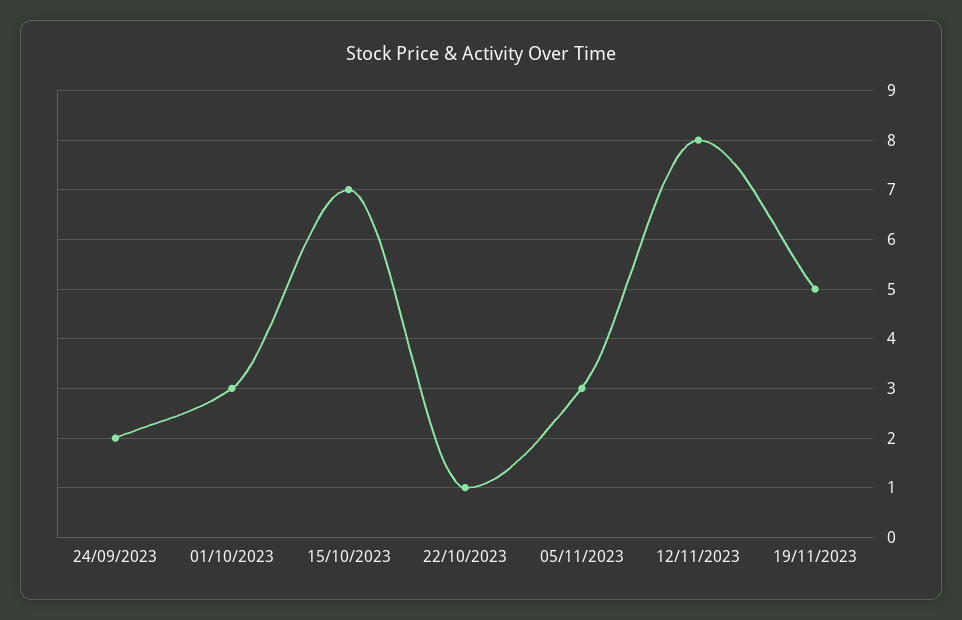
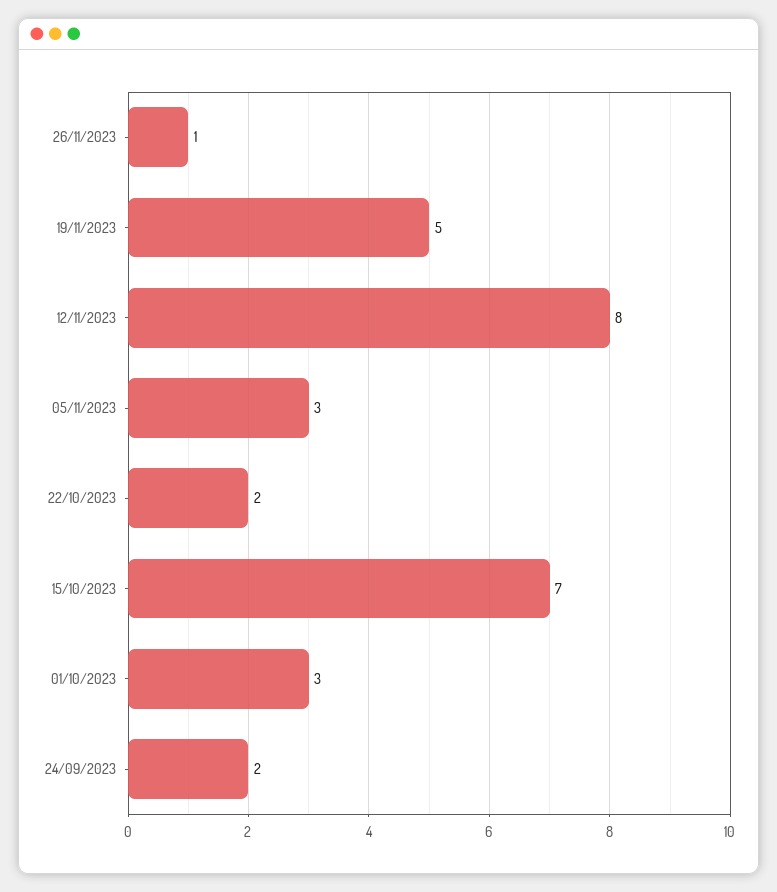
22/10/2023: 1 -> 2
26/11/2023: none -> 1

